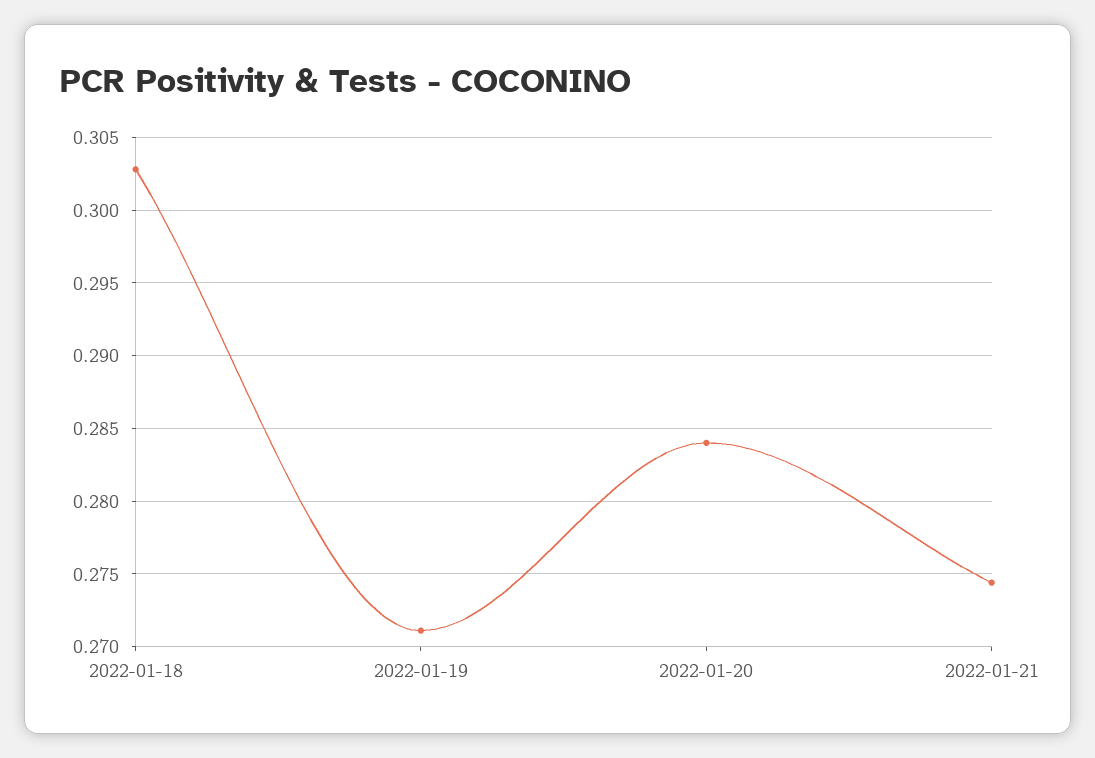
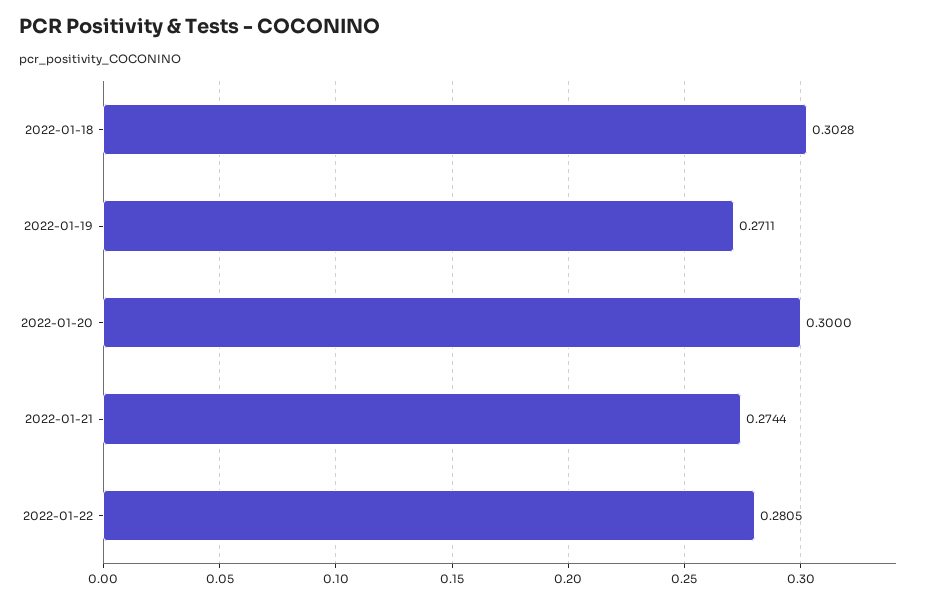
2022-01-20: 0.284 -> 0.3
2022-01-22: none -> 0.2805

